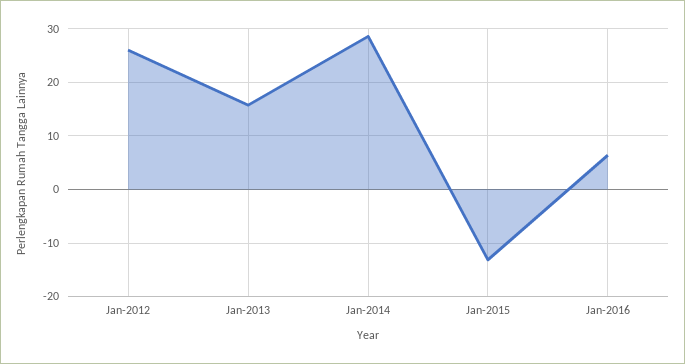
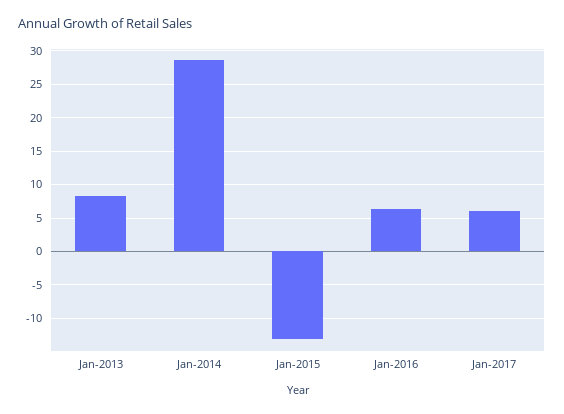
Jan-2012: 26 -> none
Jan-2013: 16 -> 8
Jan-2017: none -> 6

